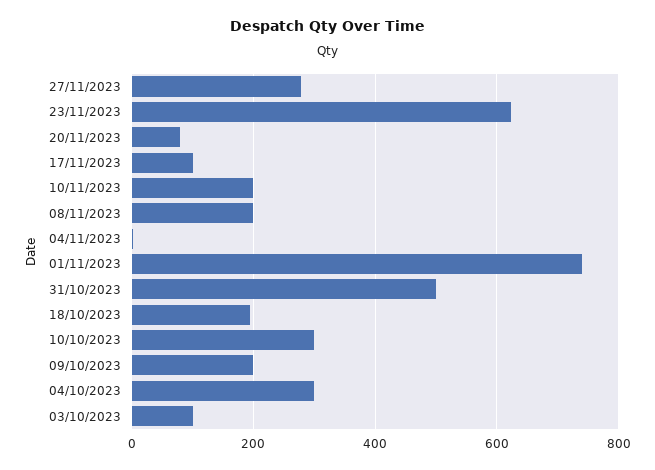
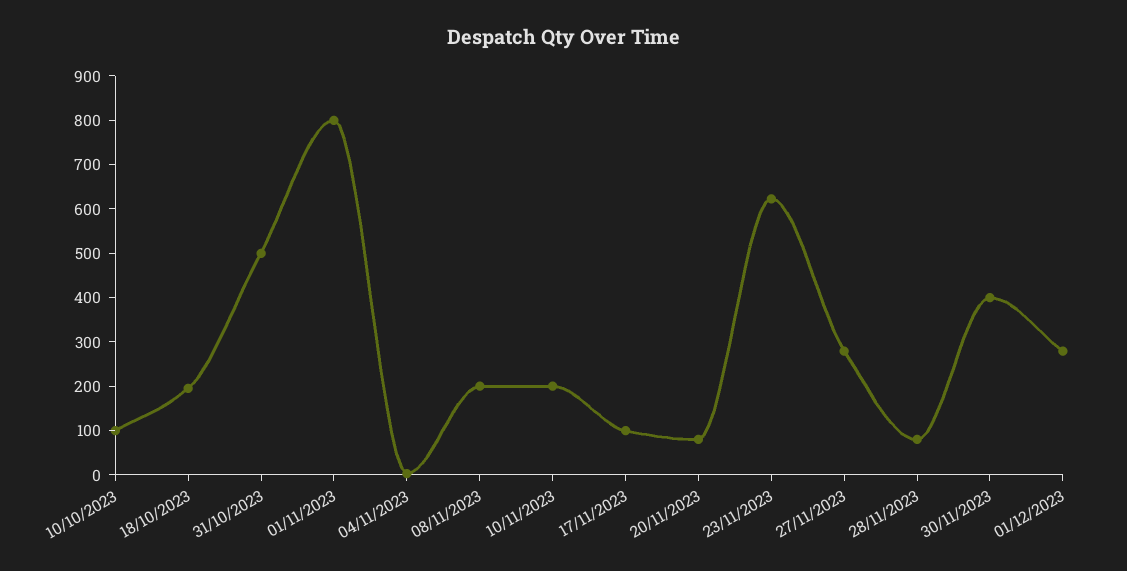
01/11/2023: 740 -> 800
10/10/2023: 300 -> 100
09/10/2023: 200 -> none
04/10/2023: 300 -> none
03/10/2023: 100 -> none
28/11/2023: none -> 80
30/11/2023: none -> 400
01/12/2023: none -> 280

